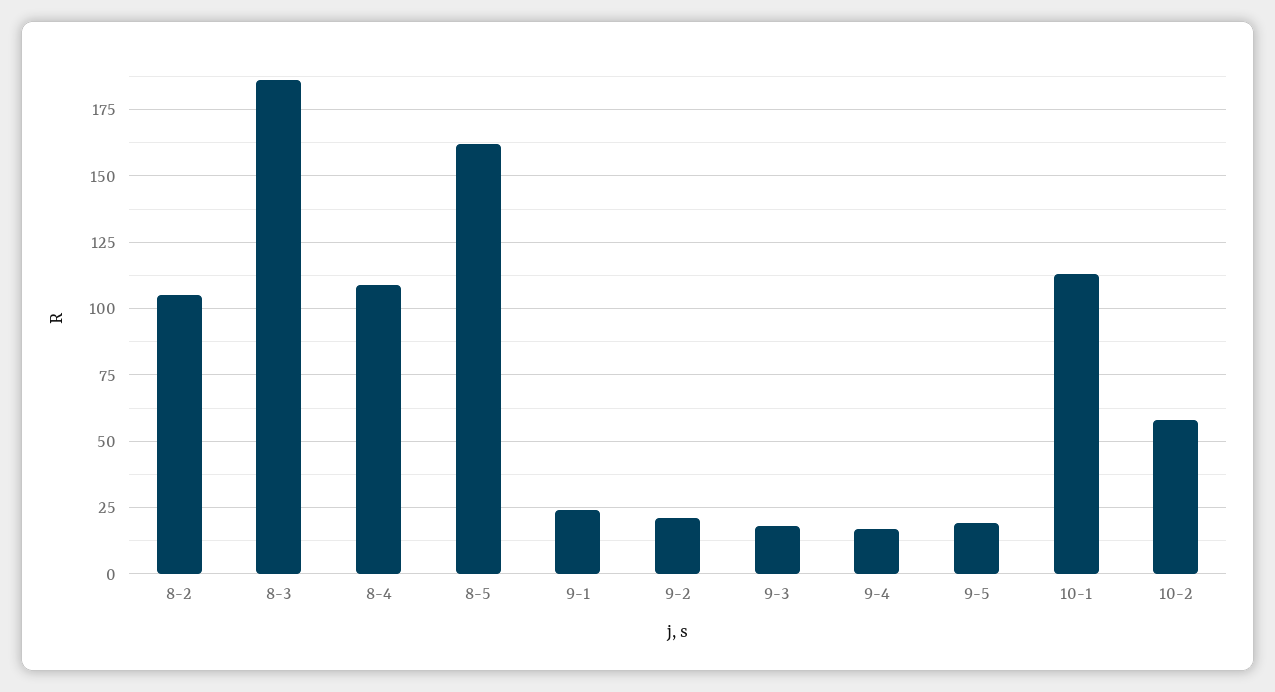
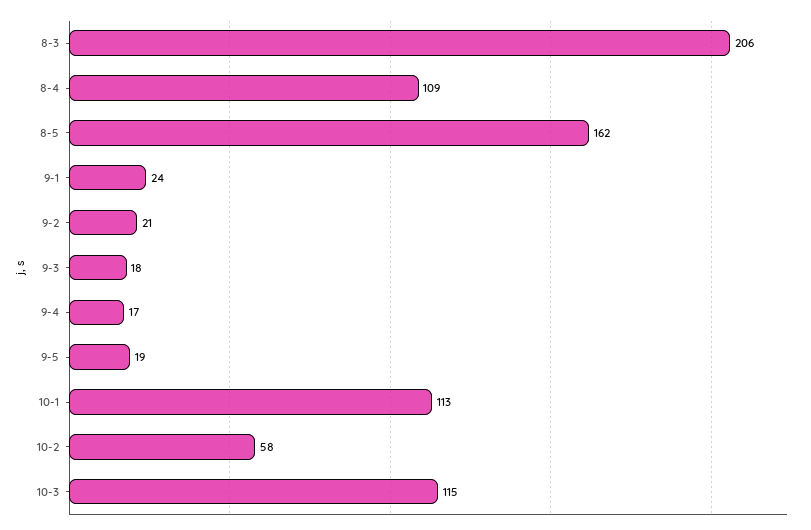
8-2: 105 -> none
8-3: 185 -> 206
10-3: none -> 115

